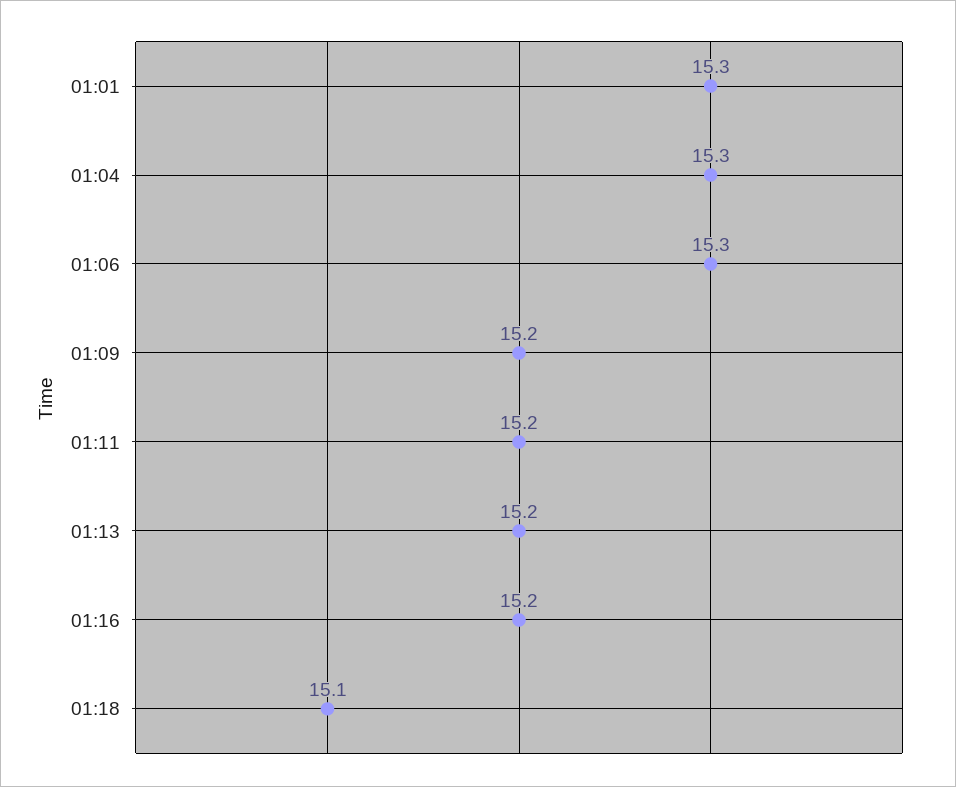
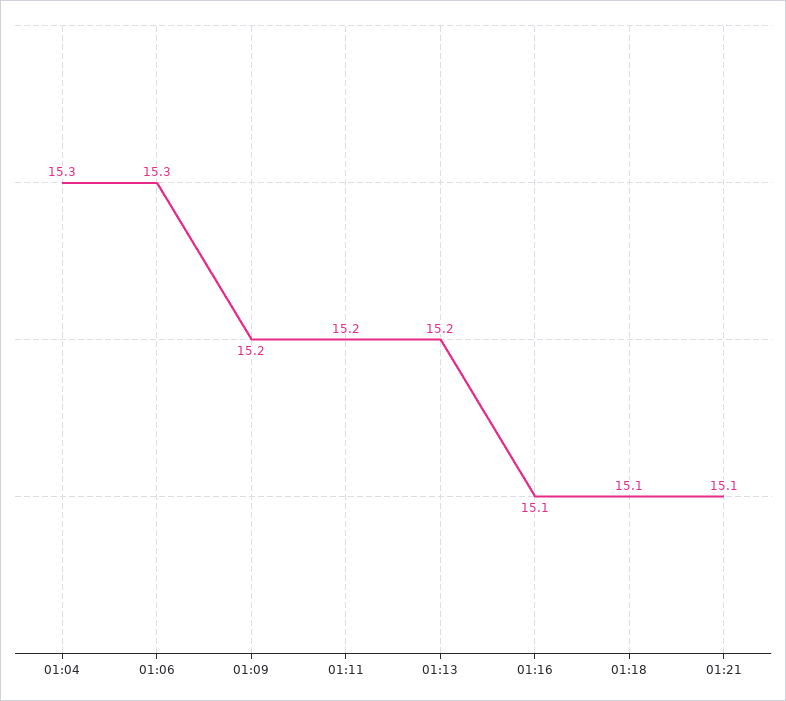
01:01: 15.3 -> none
01:16: 15.2 -> 15.1
01:21: none -> 15.1

